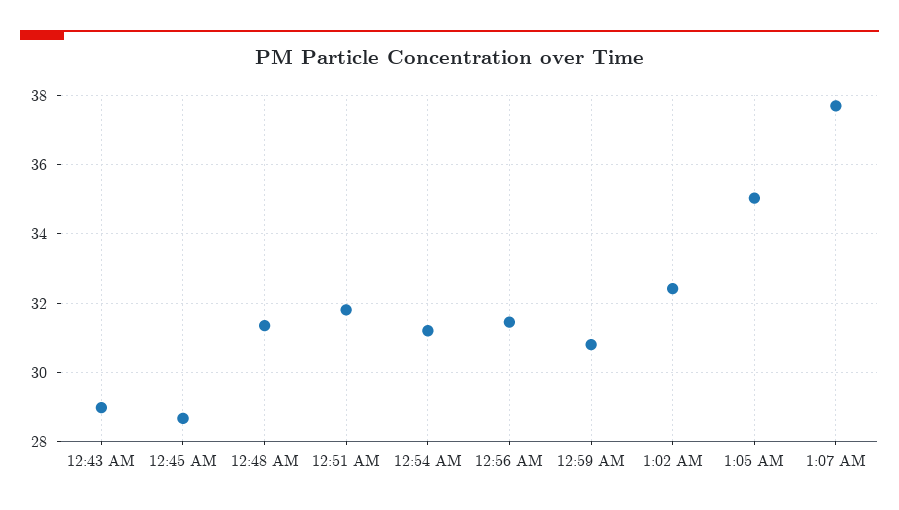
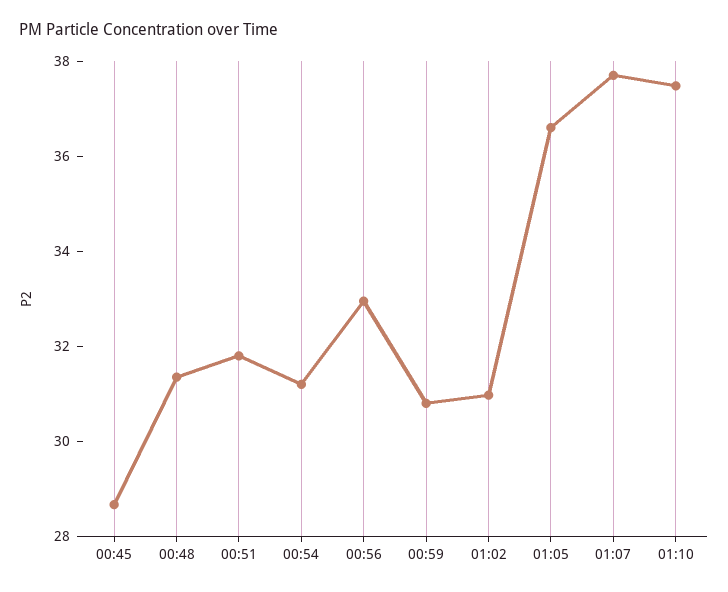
12:43 AM: 29 -> none
12:56 AM: 31.4 -> 33
1:02 AM: 32.4 -> 31
1:05 AM: 35 -> 36.5
01:10: none -> 37.5

